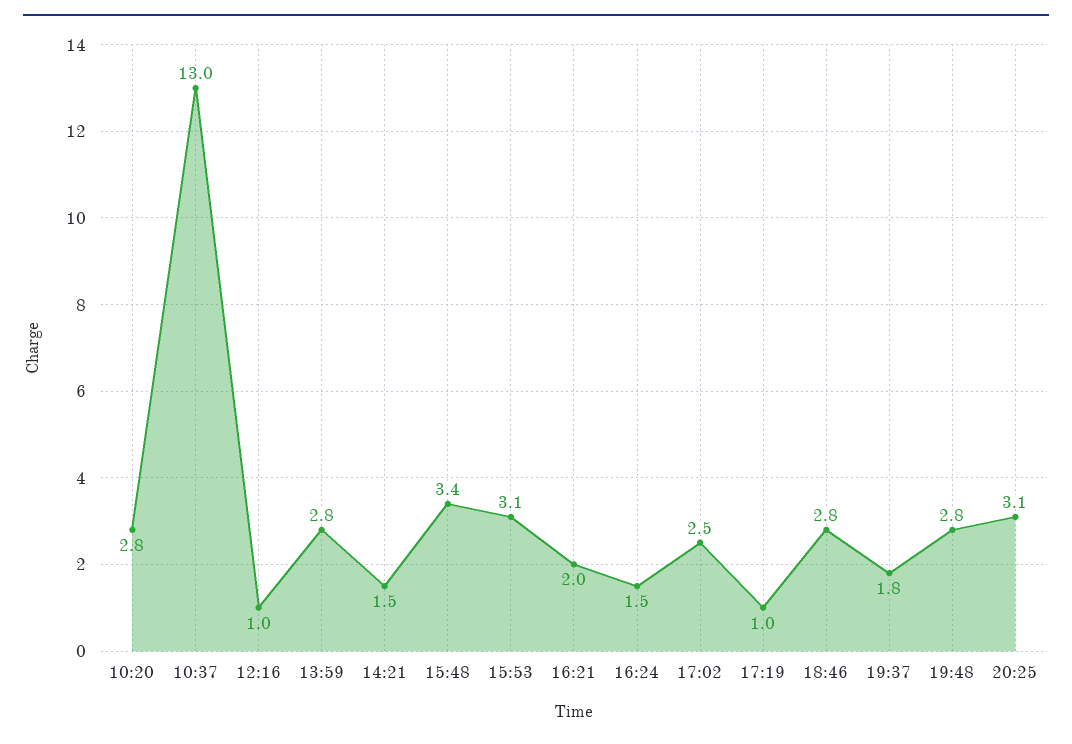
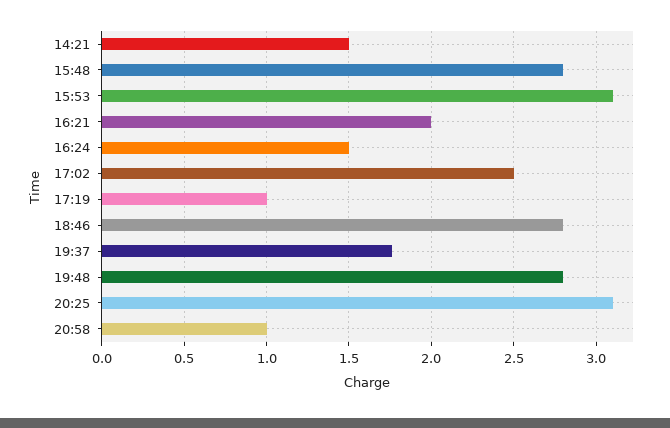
10:20: 2.8 -> none
10:37: 13 -> none
12:16: 1 -> none
13:59: 2.8 -> none
15:48: 3.4 -> 2.8
20:58: none -> 1

